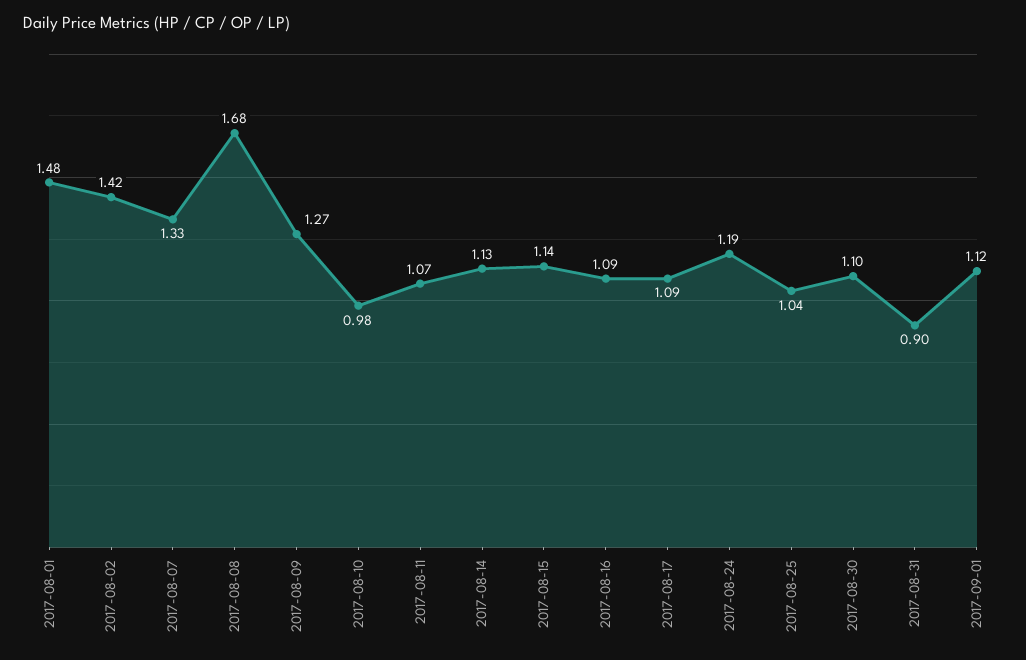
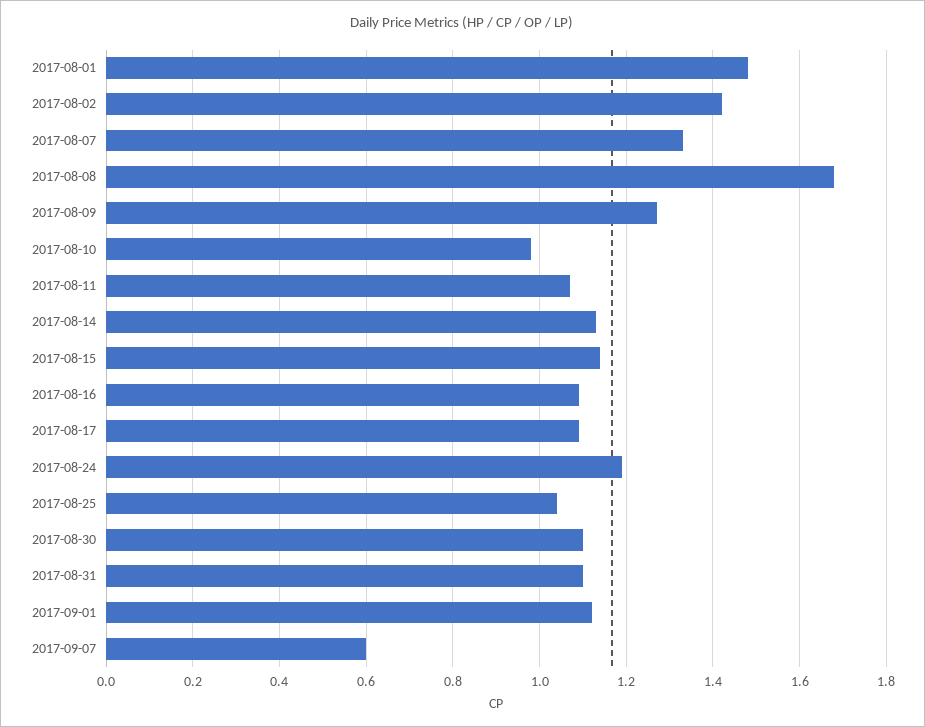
2017-08-31: 0.9 -> 1.1
2017-09-07: none -> 0.6

